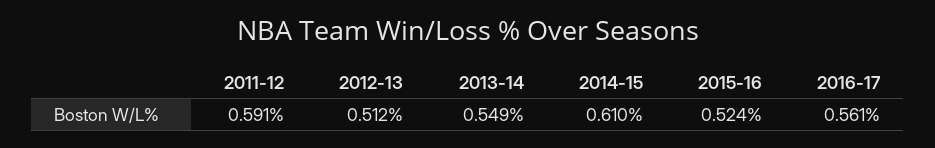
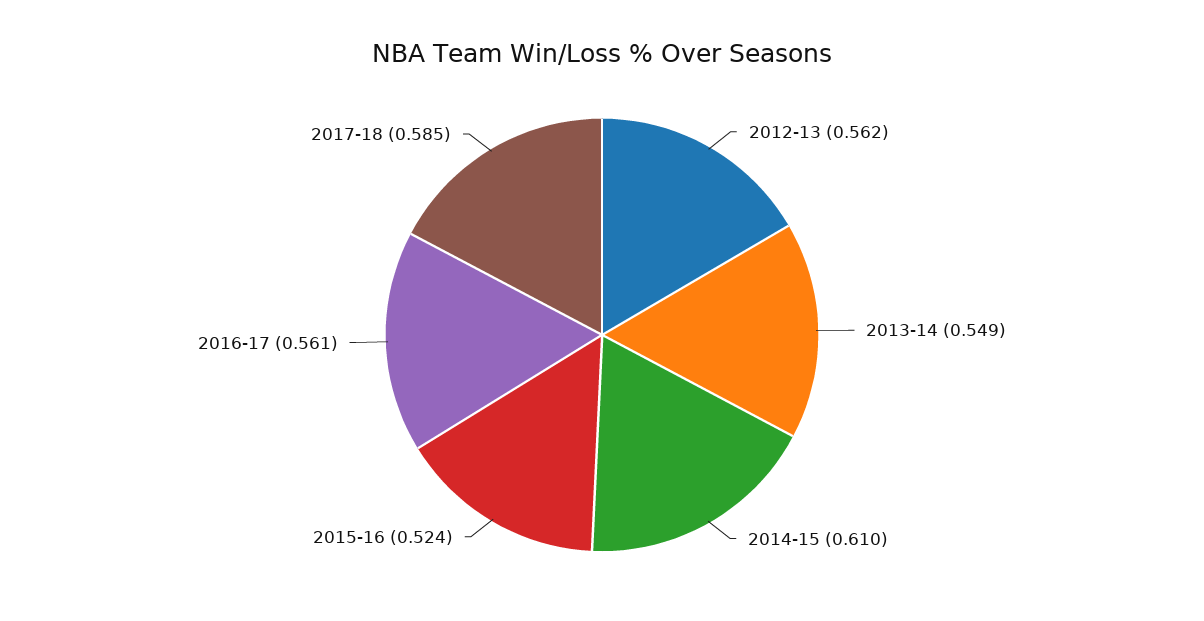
2011-12: 0.591 -> none
2012-13: 0.512 -> 0.562
2017-18: none -> 0.585

